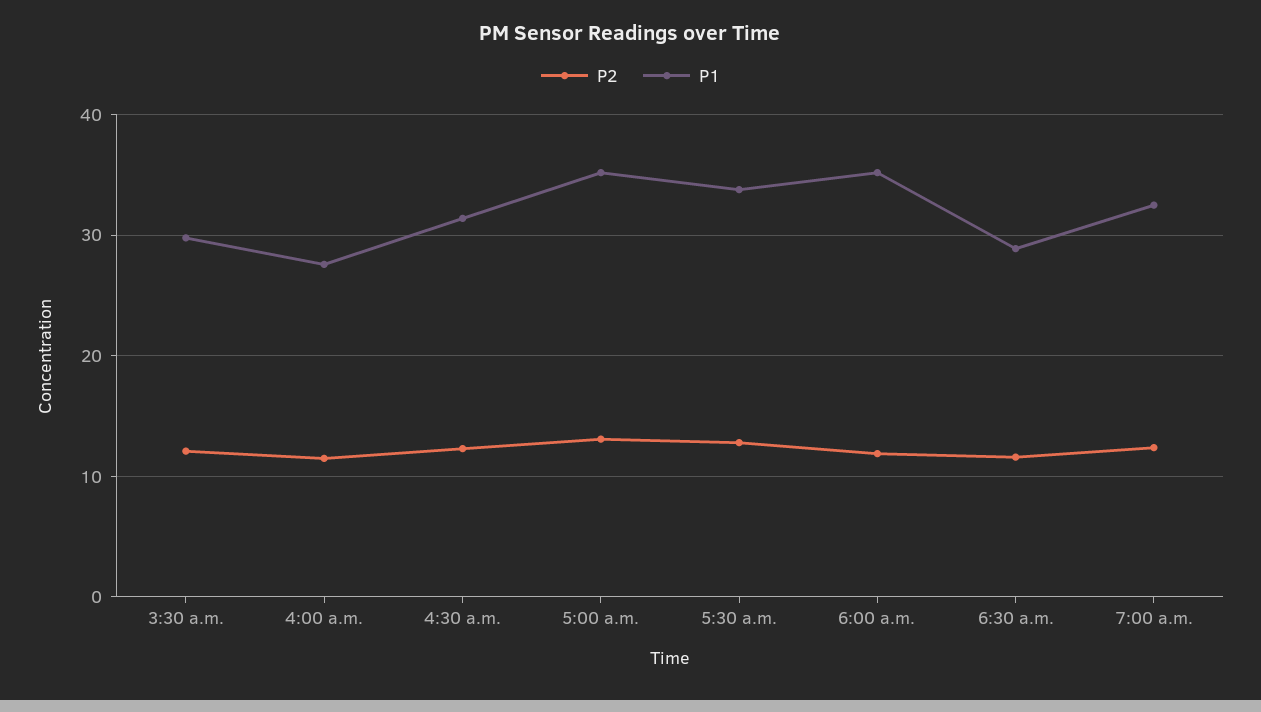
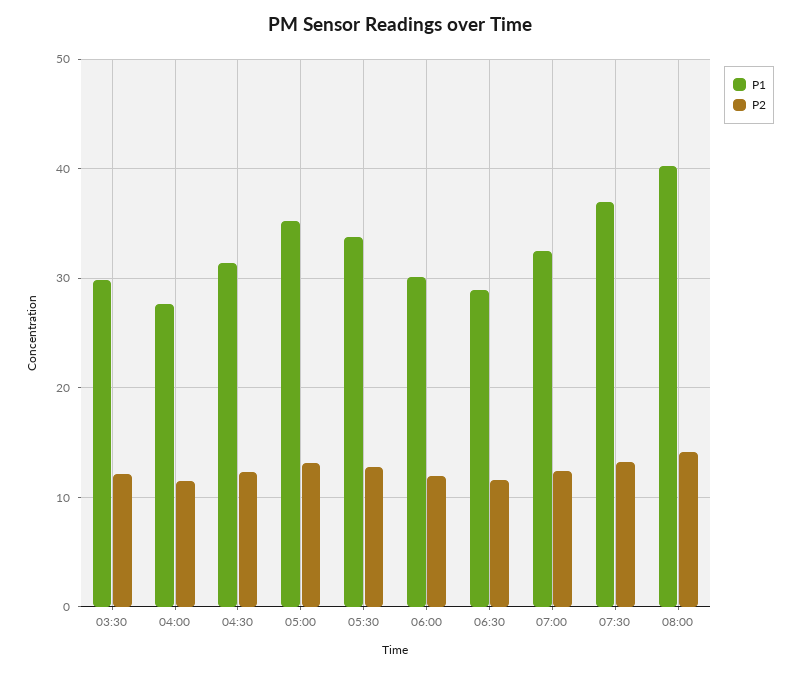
P1, 6:00 a.m.: 35 -> 30
P1, 07:30: none -> 37
P2, 07:30: none -> 13
P1, 08:00: none -> 40
P2, 08:00: none -> 14

